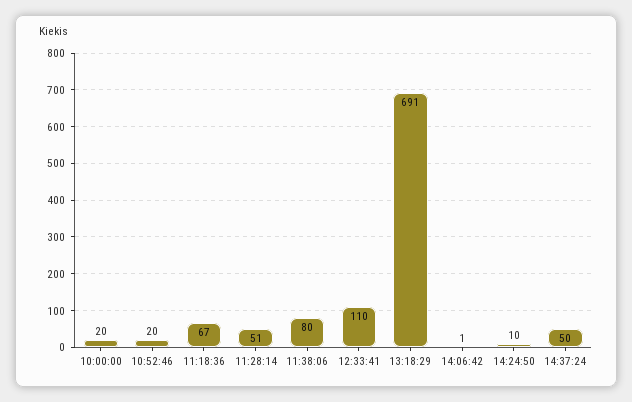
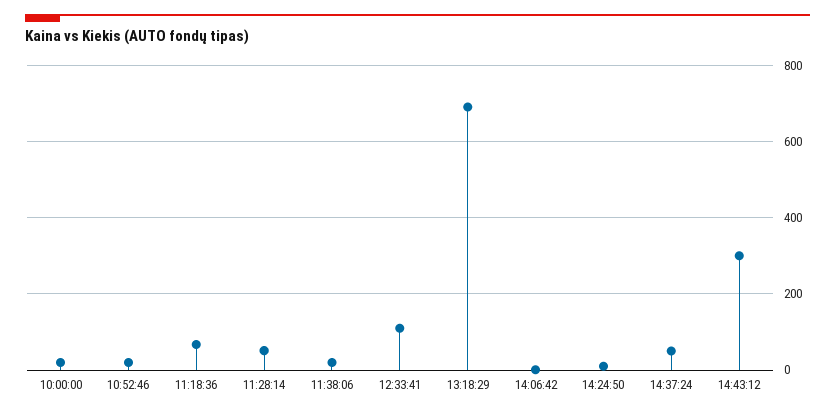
11:38:06: 80 -> 20
14:43:12: none -> 300

